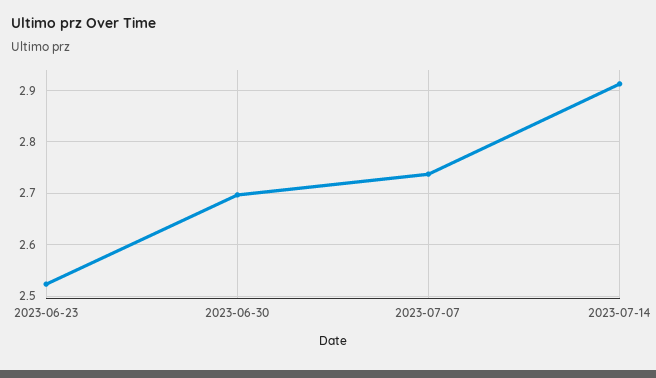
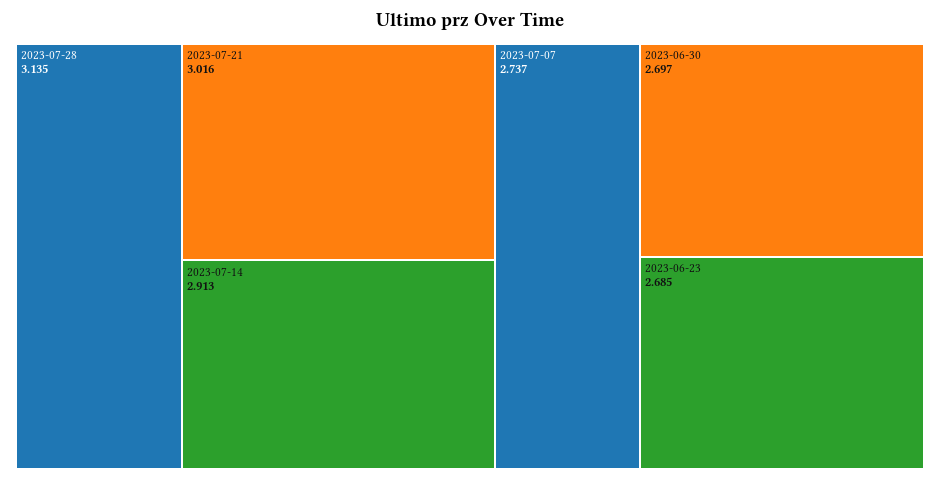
2023-06-23: 2.52 -> 2.685
2023-07-28: none -> 3.135
2023-07-21: none -> 3.016

